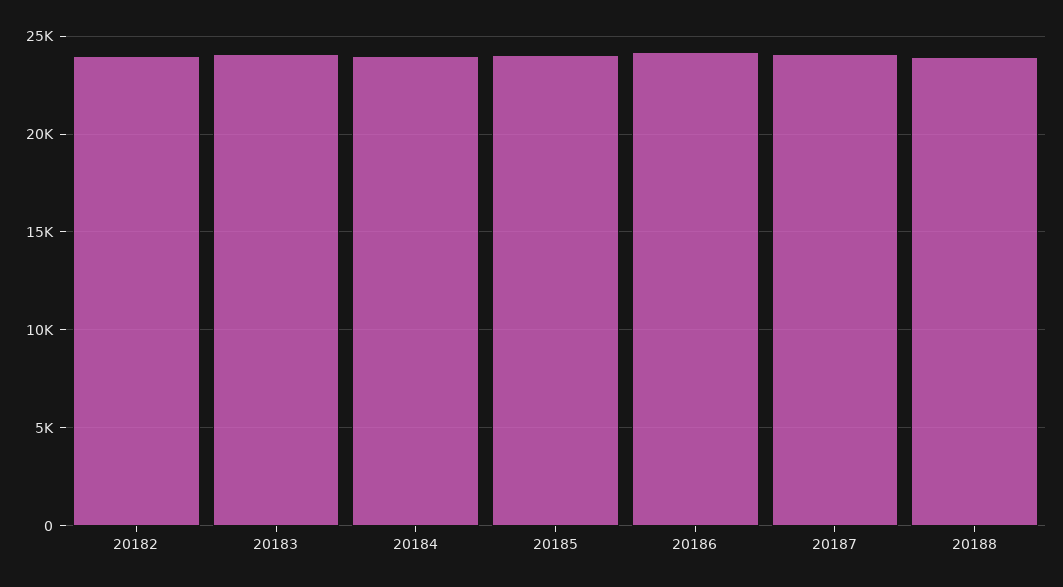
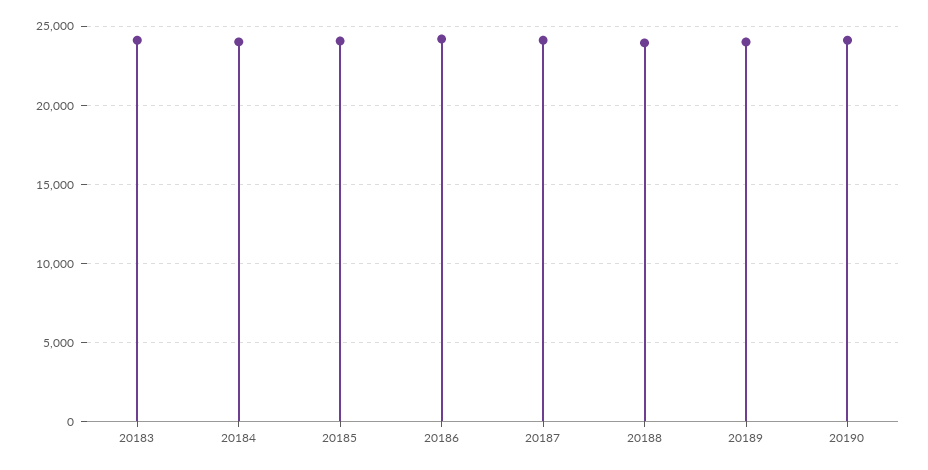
20182: 24000 -> none
20189: none -> 24000
20190: none -> 24000

